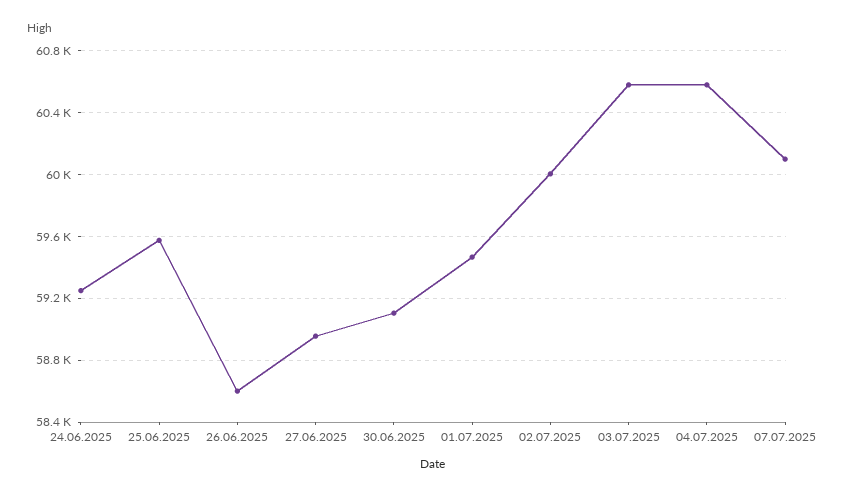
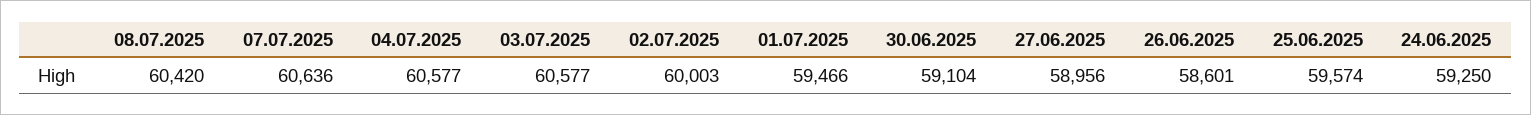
07.07.2025: 60100 -> 60636
08.07.2025: none -> 60420

